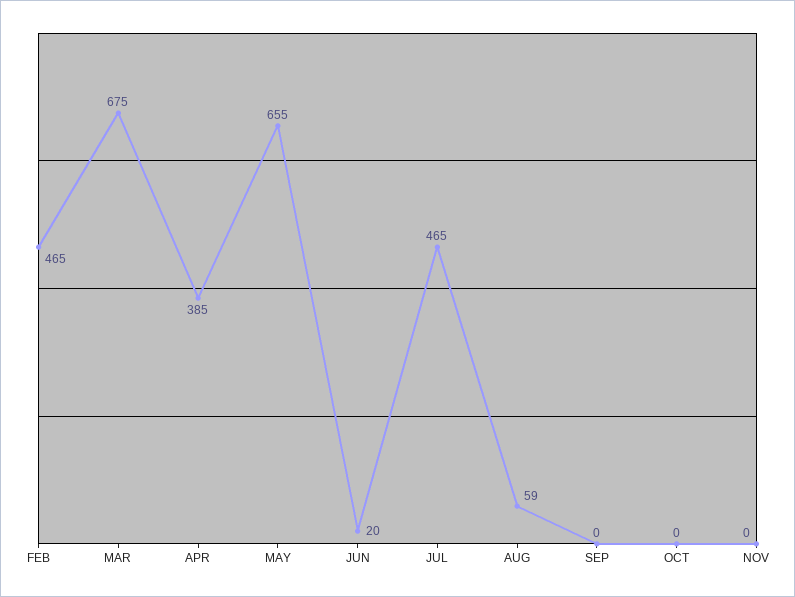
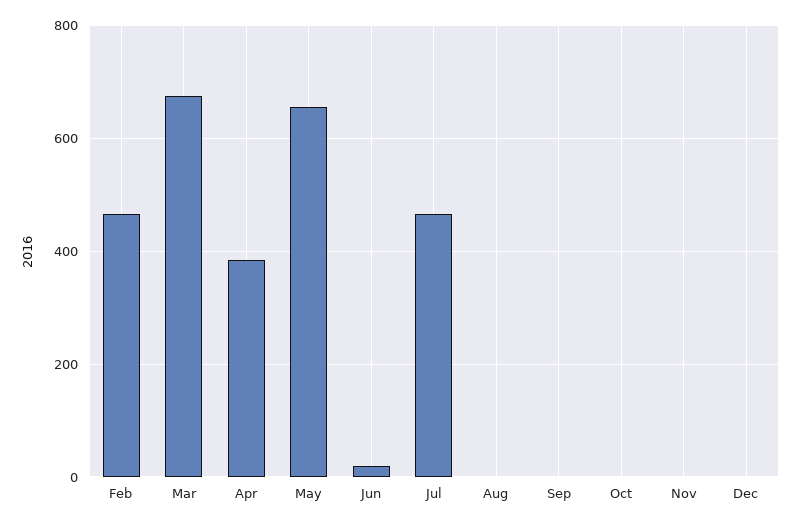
AUG: 59 -> 0
Dec: none -> 0

